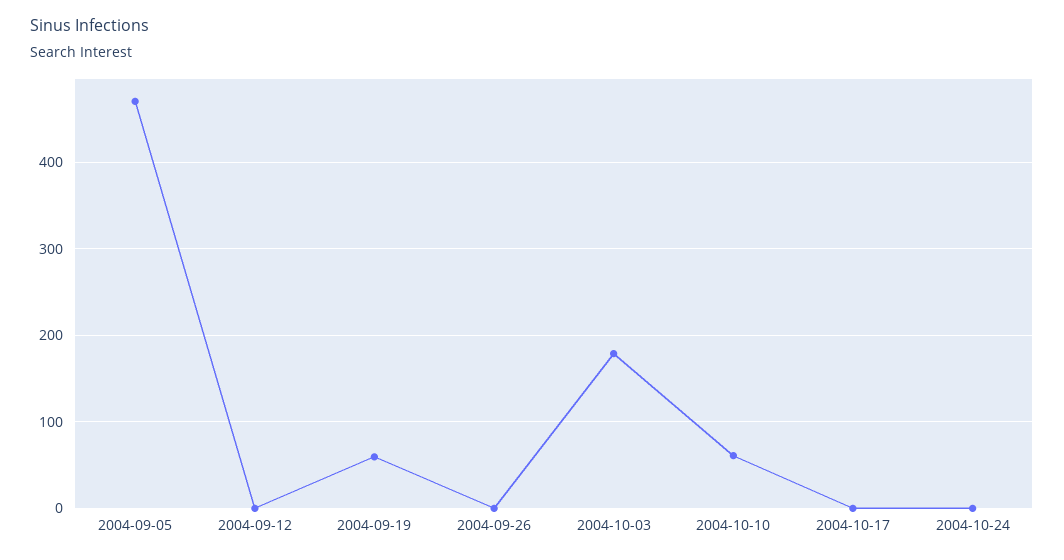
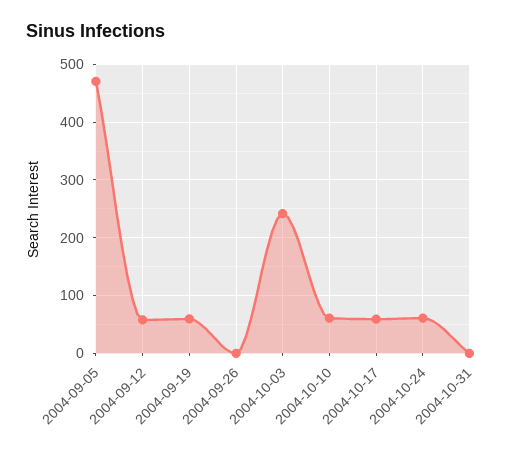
2004-09-12: 0 -> 60
2004-10-03: 180 -> 240
2004-10-17: 0 -> 60
2004-10-24: 0 -> 60
2004-10-31: none -> 0

